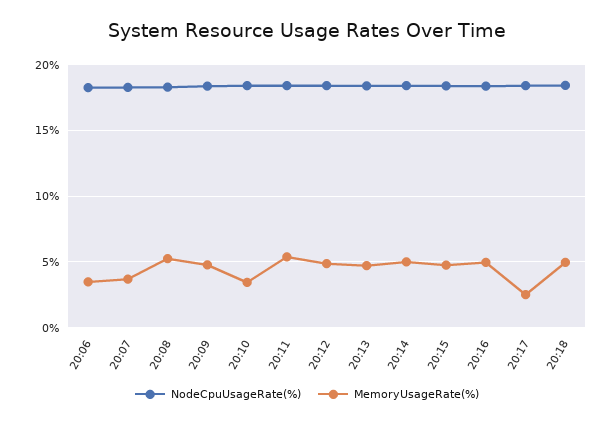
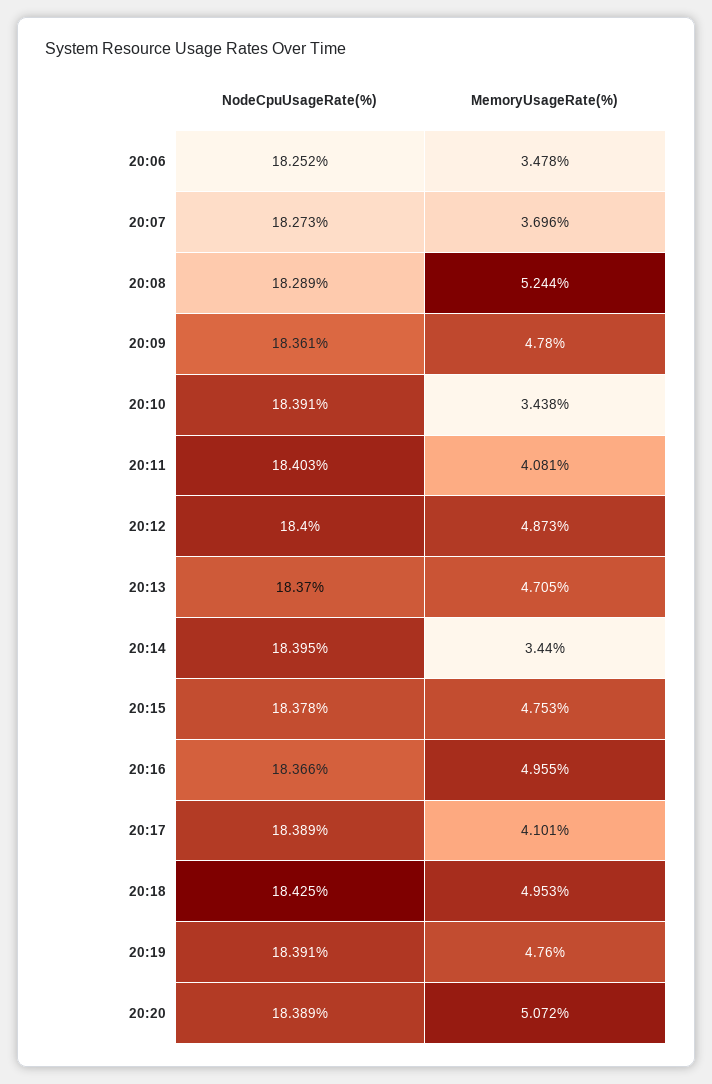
MemoryUsageRate(%), 20:11: 5.5 -> 4.081
MemoryUsageRate(%), 20:14: 5 -> 3.44
MemoryUsageRate(%), 20:17: 2.5 -> 4.101
NodeCpuUsageRate(%), 20:19: none -> 18.391
MemoryUsageRate(%), 20:19: none -> 4.76
NodeCpuUsageRate(%), 20:20: none -> 18.389
MemoryUsageRate(%), 20:20: none -> 5.072

